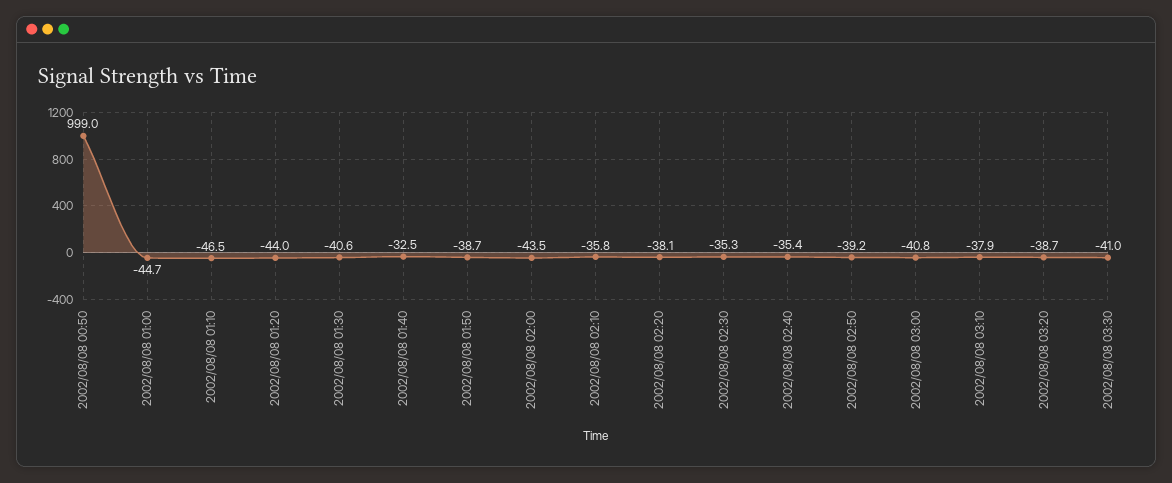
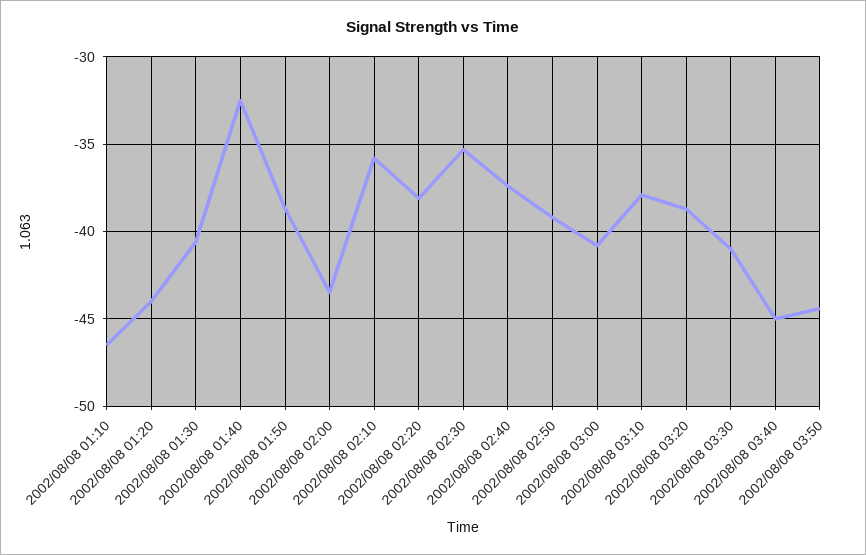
2002/08/08 00:50: 999 -> none
2002/08/08 01:00: -44.7 -> none
2002/08/08 02:40: -35.4 -> -37.5
2002/08/08 03:40: none -> -45
2002/08/08 03:50: none -> -44.5

